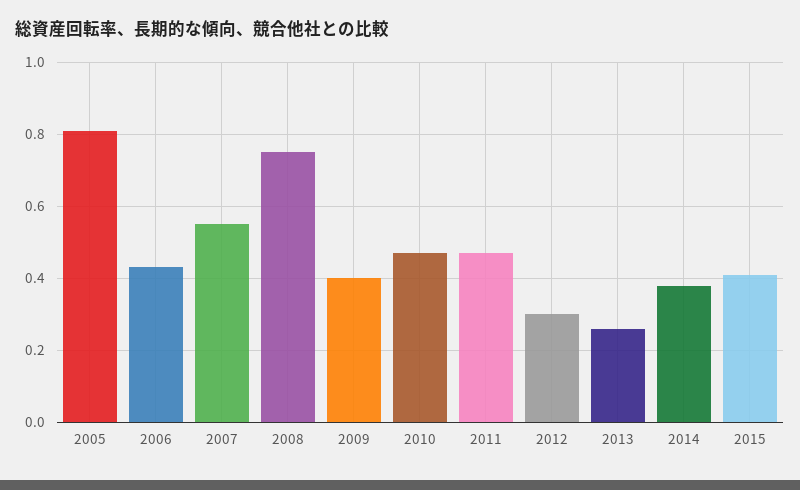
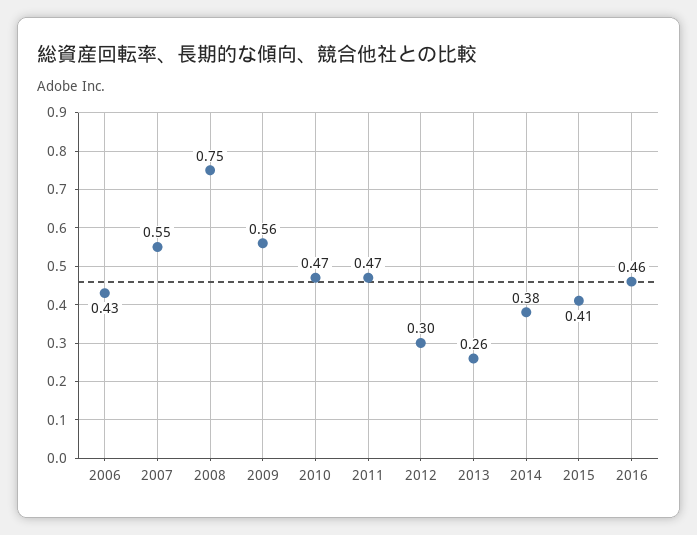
2005: 0.8 -> none
2009: 0.4 -> 0.56
2016: none -> 0.46

